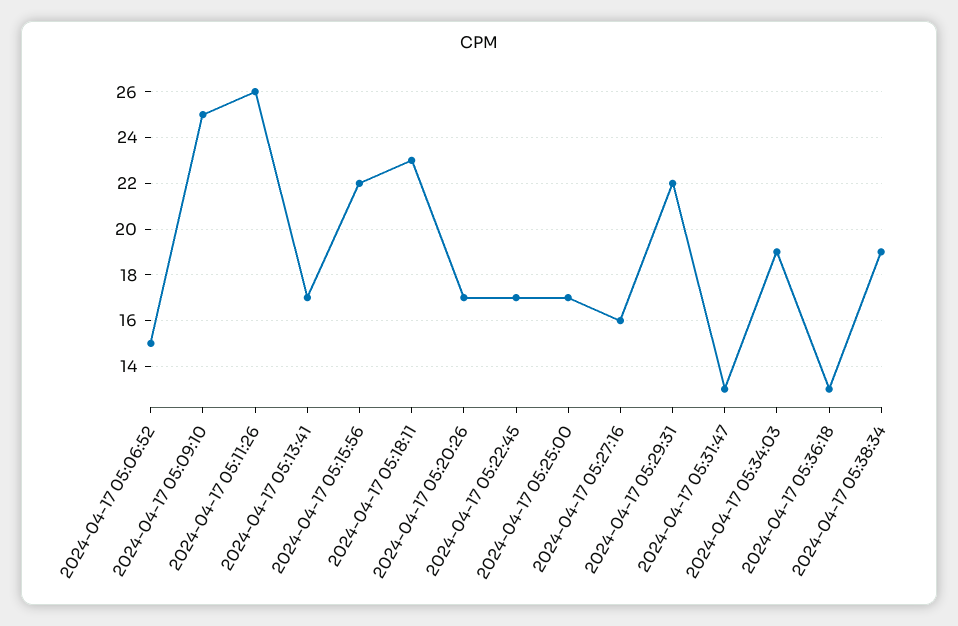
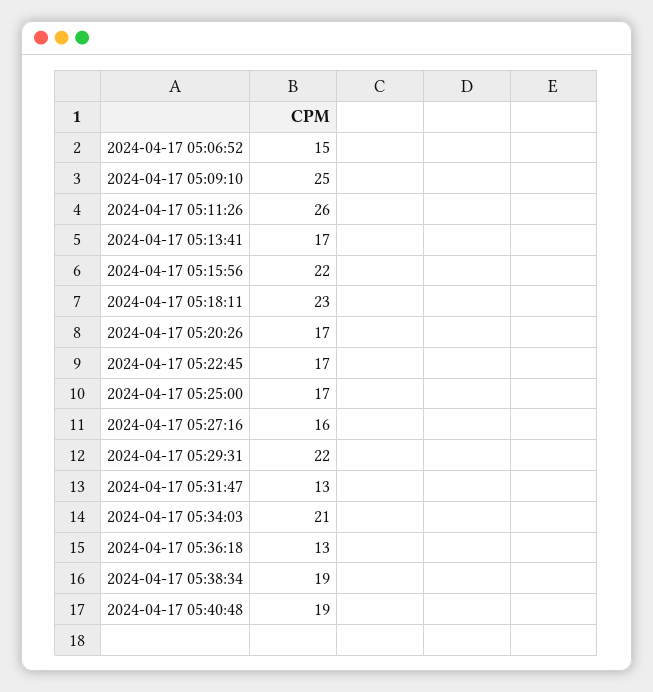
2024-04-17 05:34:03: 19 -> 21
2024-04-17 05:40:48: none -> 19

